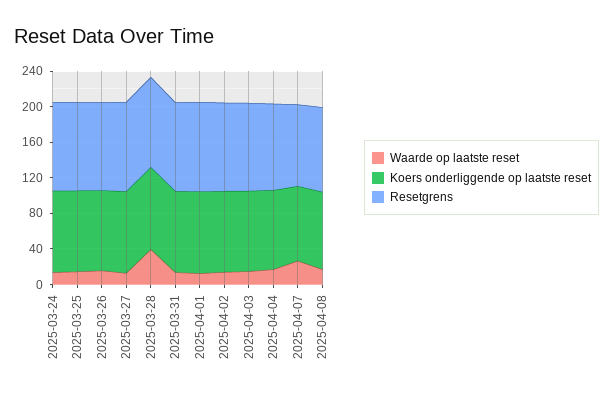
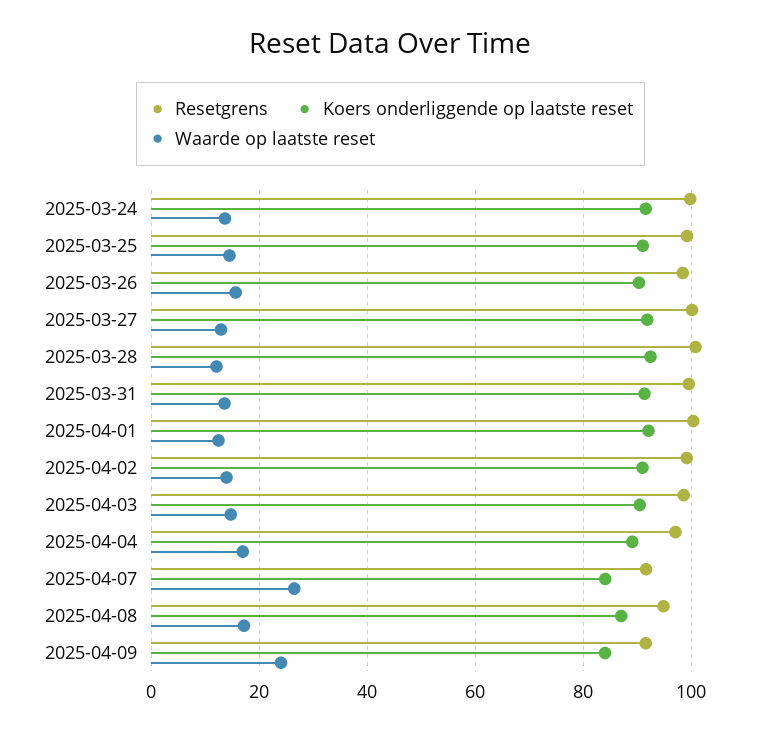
Waarde op laatste reset, 2025-03-28: 40 -> 12
Resetgrens, 2025-04-09: none -> 92
Koers onderliggende op laatste reset, 2025-04-09: none -> 84
Waarde op laatste reset, 2025-04-09: none -> 24

